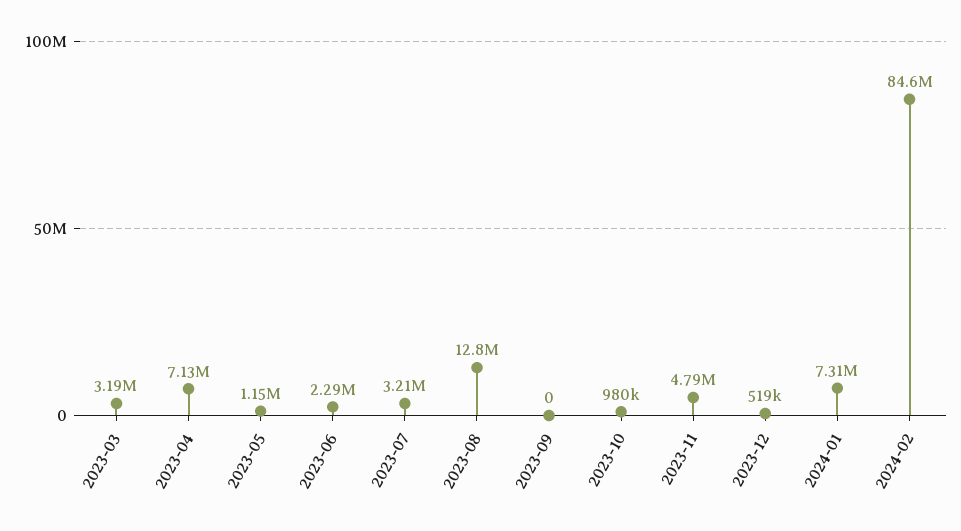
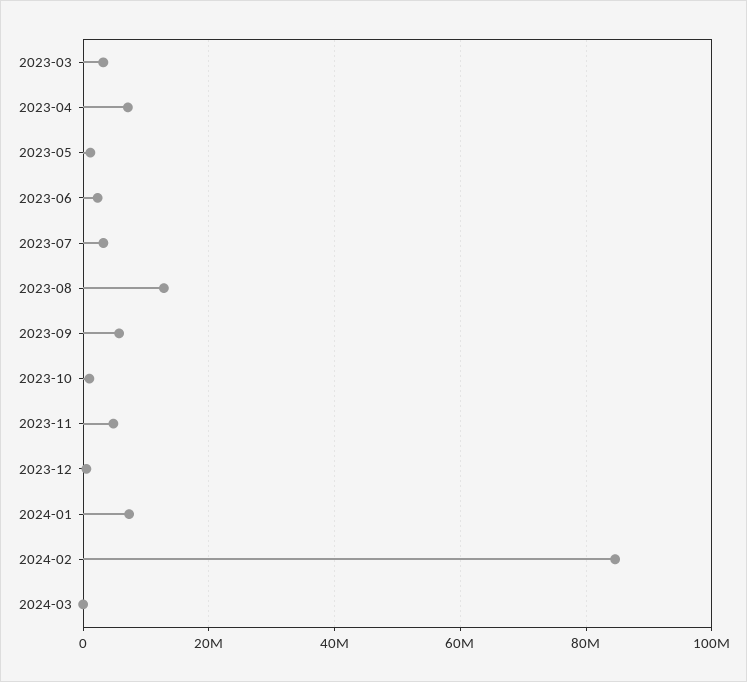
2023-09: 0 -> 6000000
2024-03: none -> 0

